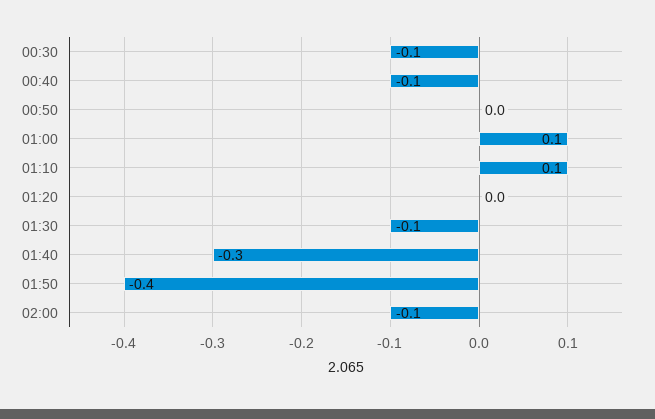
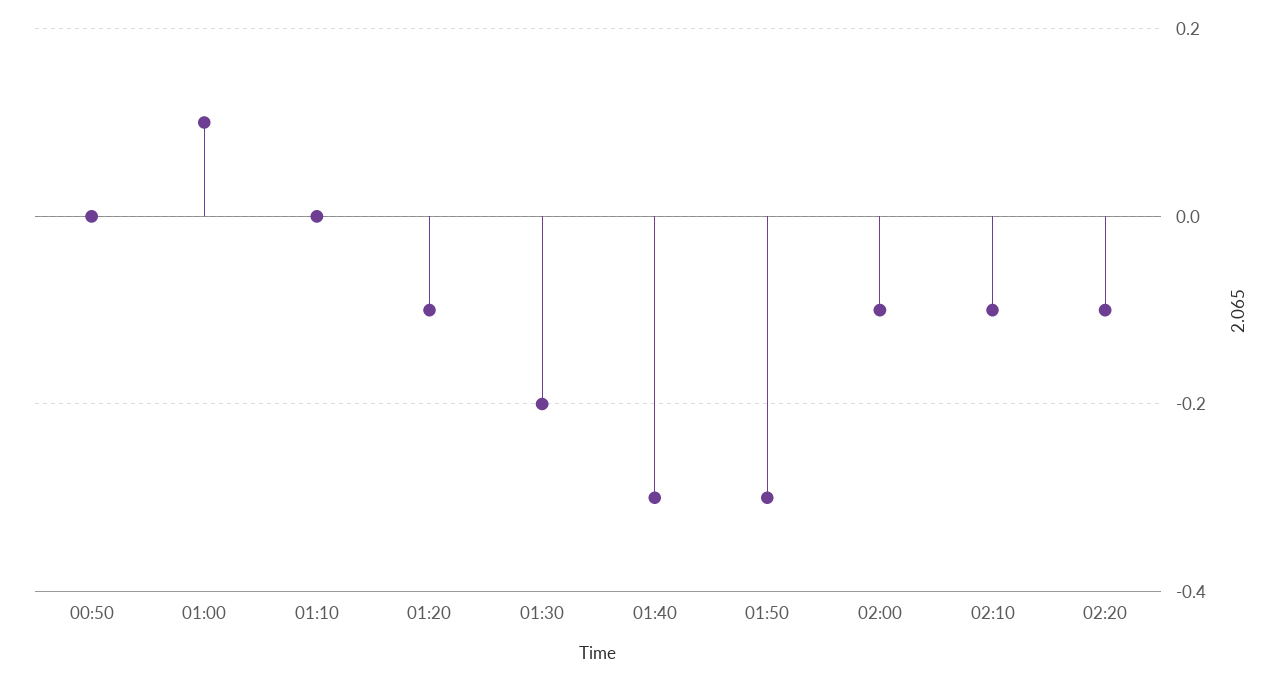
00:30: -0.1 -> none
00:40: -0.1 -> none
01:10: 0.1 -> 0
01:20: 0 -> -0.1
01:30: -0.1 -> -0.2
01:50: -0.4 -> -0.3
02:10: none -> -0.1
02:20: none -> -0.1

